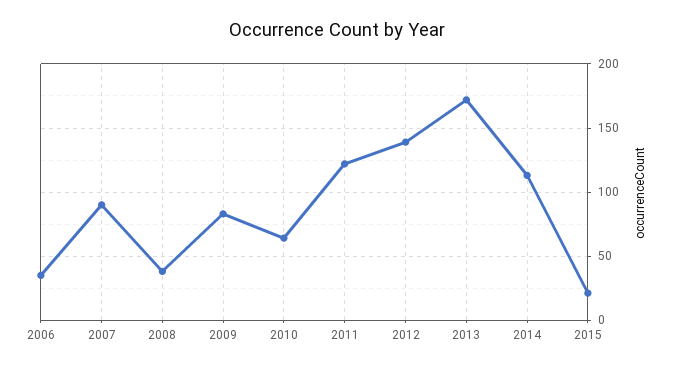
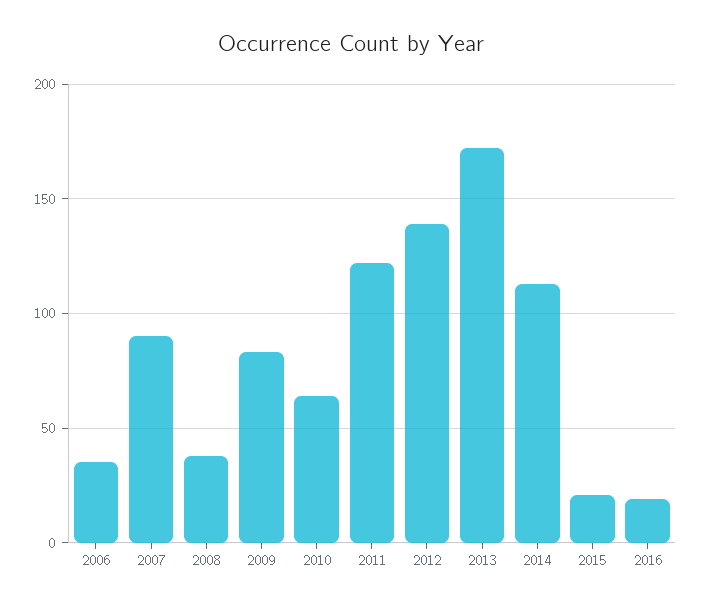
2016: none -> 20

